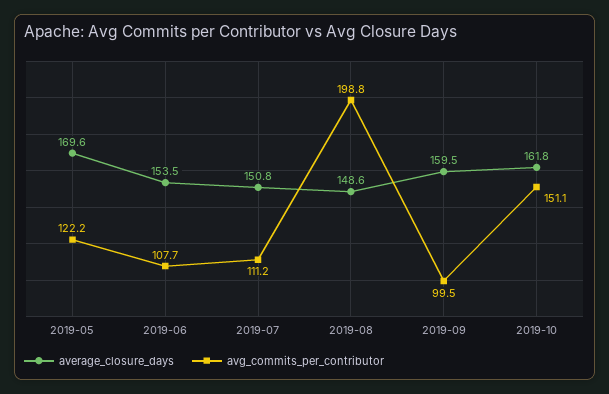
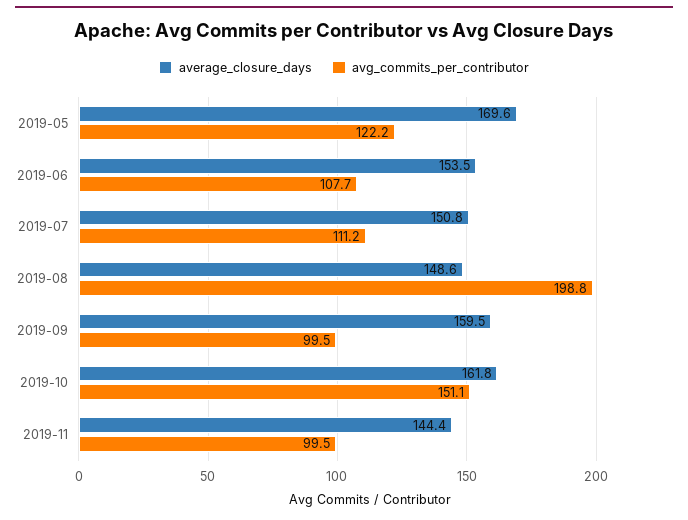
average_closure_days, 2019-11: none -> 144.4
avg_commits_per_contributor, 2019-11: none -> 99.5

